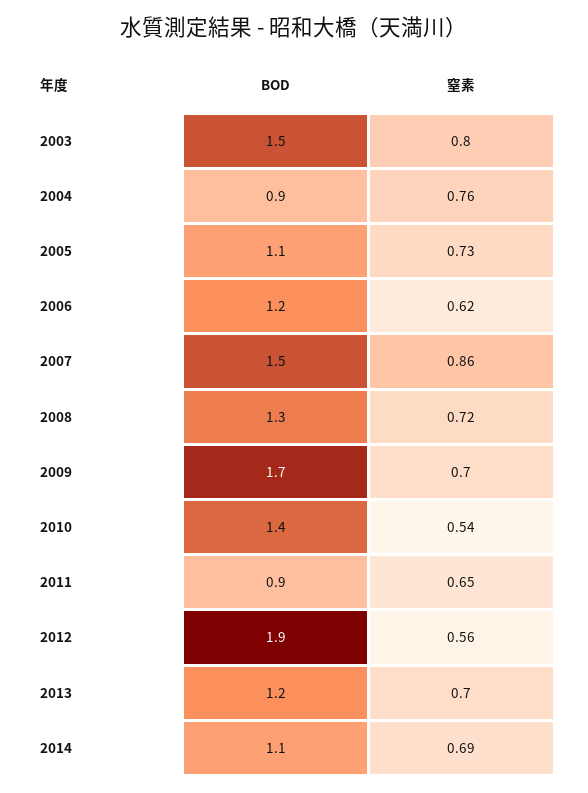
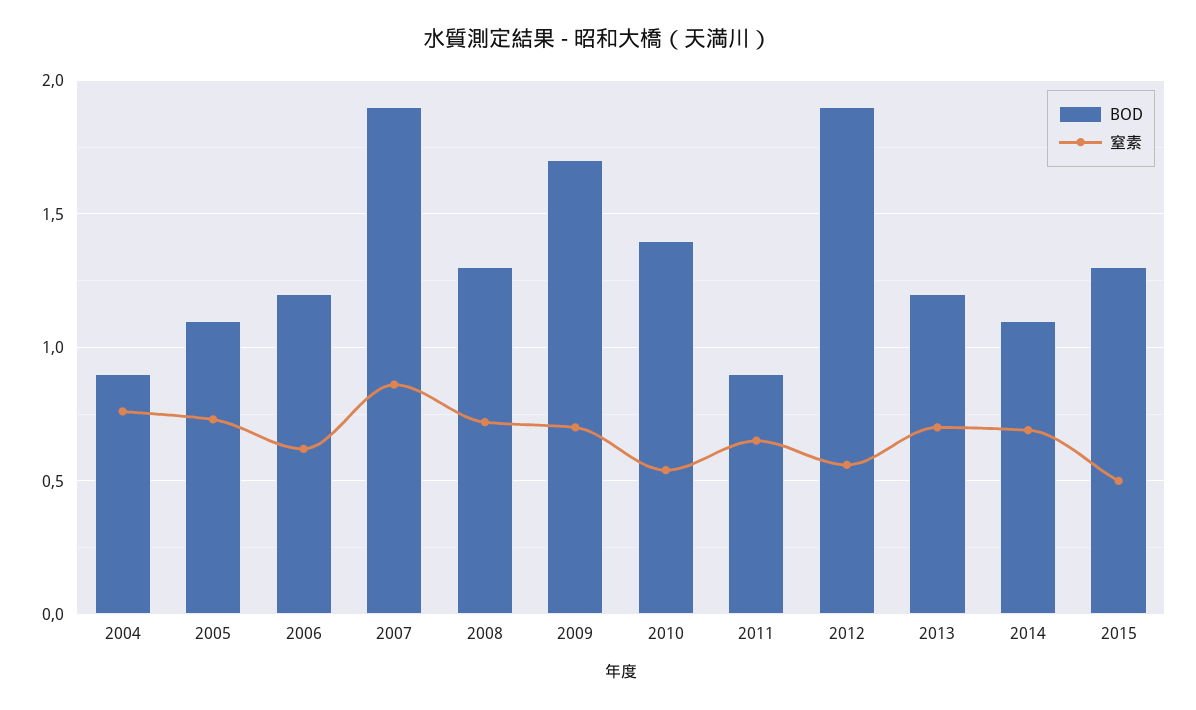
BOD, 2003: 1.5 -> none
窒素, 2003: 0.8 -> none
BOD, 2007: 1.5 -> 1.9
BOD, 2015: none -> 1.3
窒素, 2015: none -> 0.5

